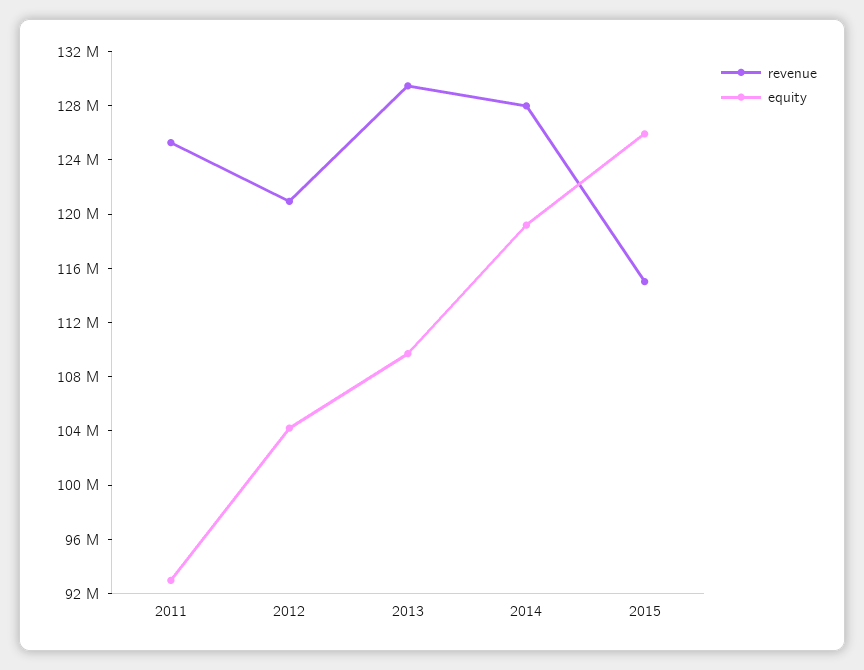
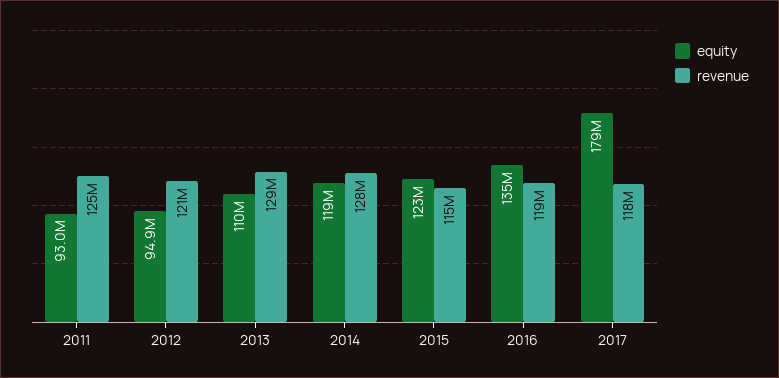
equity, 2012: 104000000 -> 94900000
equity, 2015: 126000000 -> 123000000
equity, 2016: none -> 135000000
revenue, 2016: none -> 119000000
equity, 2017: none -> 179000000
revenue, 2017: none -> 118000000

